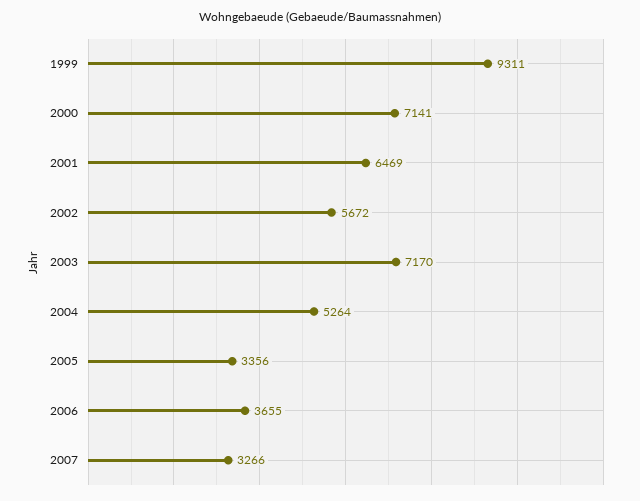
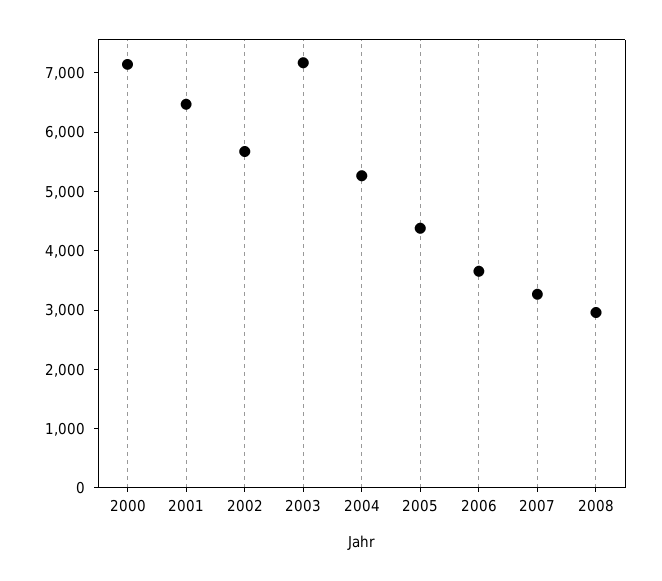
1999: 9311 -> none
2005: 3356 -> 4400
2008: none -> 3000

